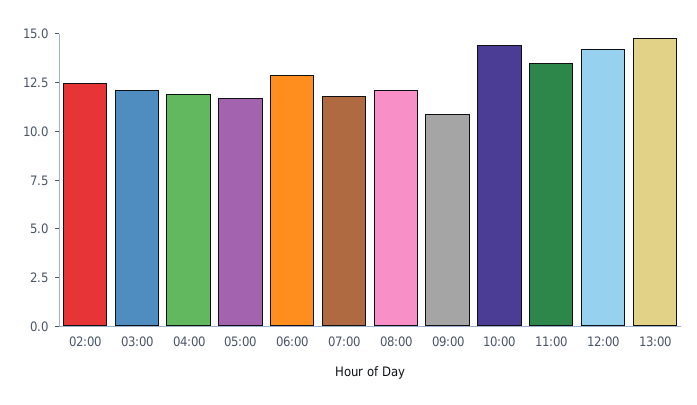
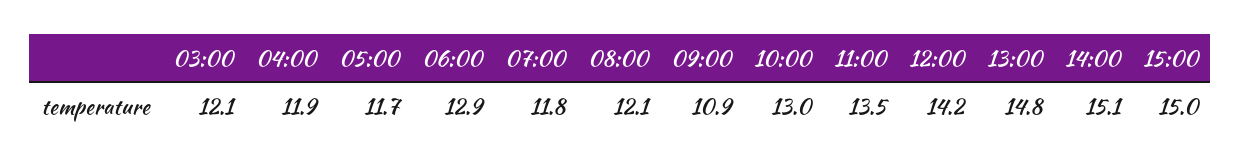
02:00: 12.5 -> none
10:00: 14.5 -> 13
14:00: none -> 15.1
15:00: none -> 15

